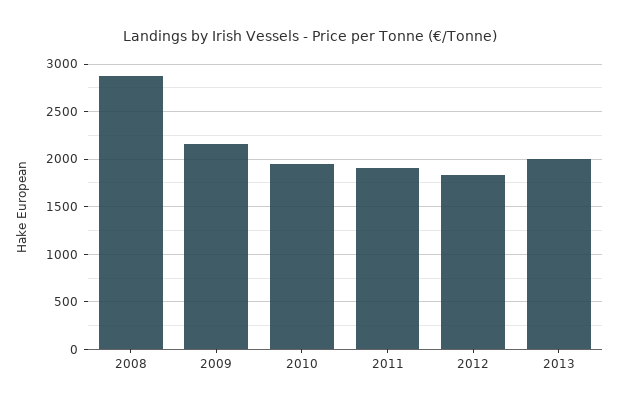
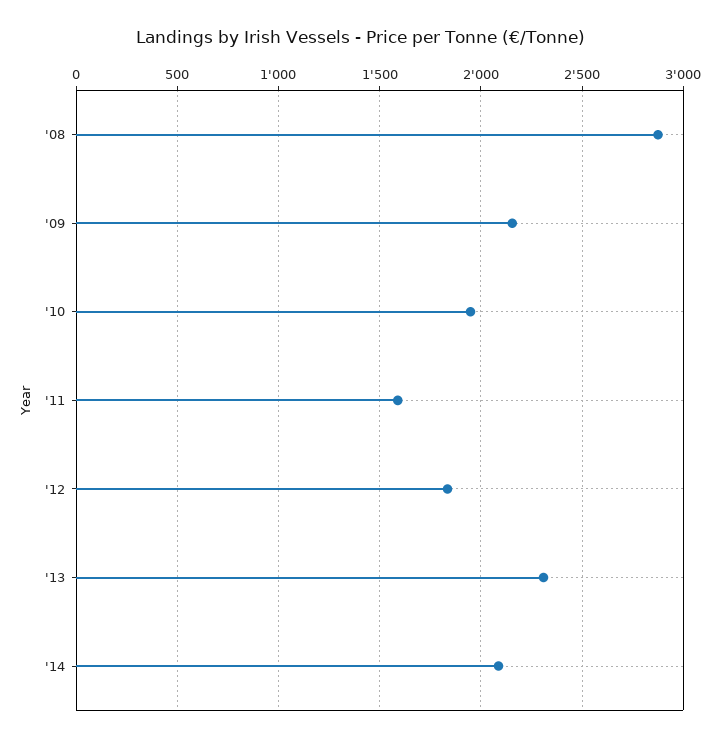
2011: 1900 -> 1600
2013: 2000 -> 2300
'14: none -> 2100

